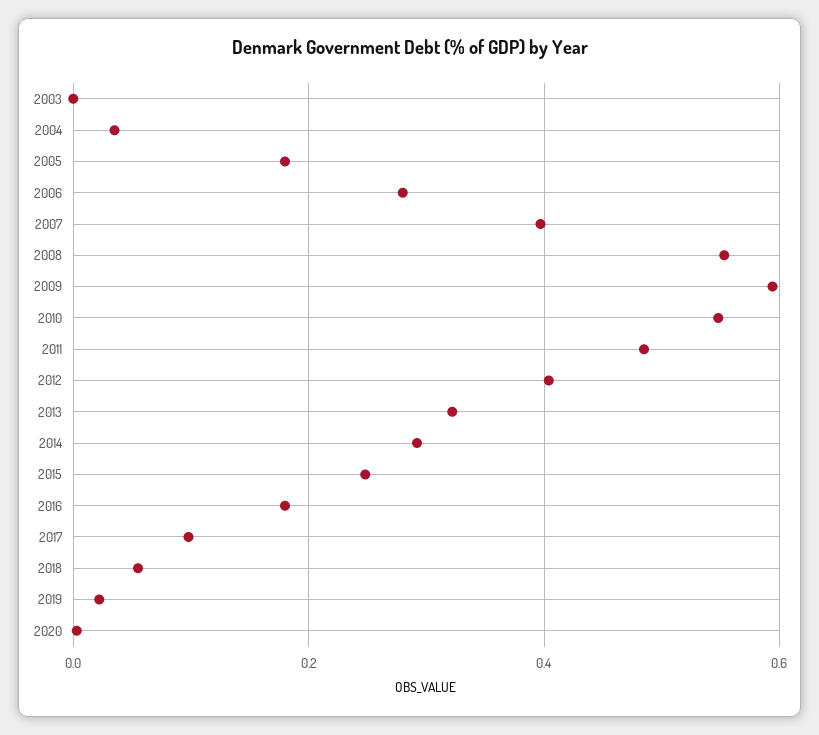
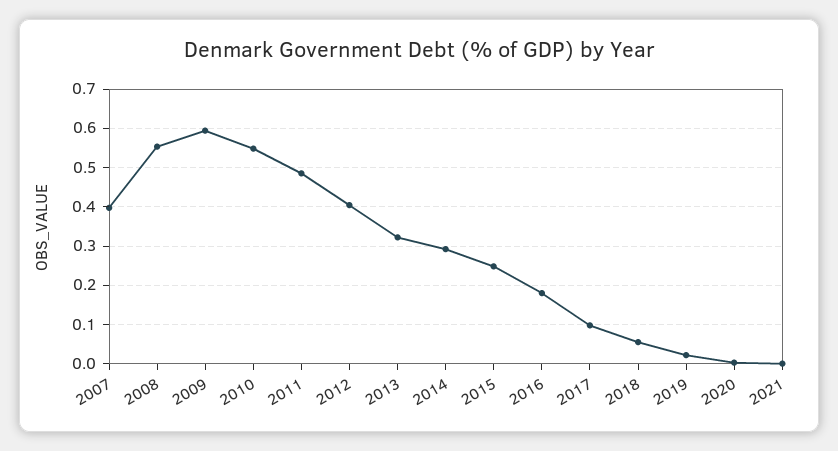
2003: 0 -> none
2004: 0.04 -> none
2005: 0.18 -> none
2006: 0.28 -> none
2021: none -> 0

